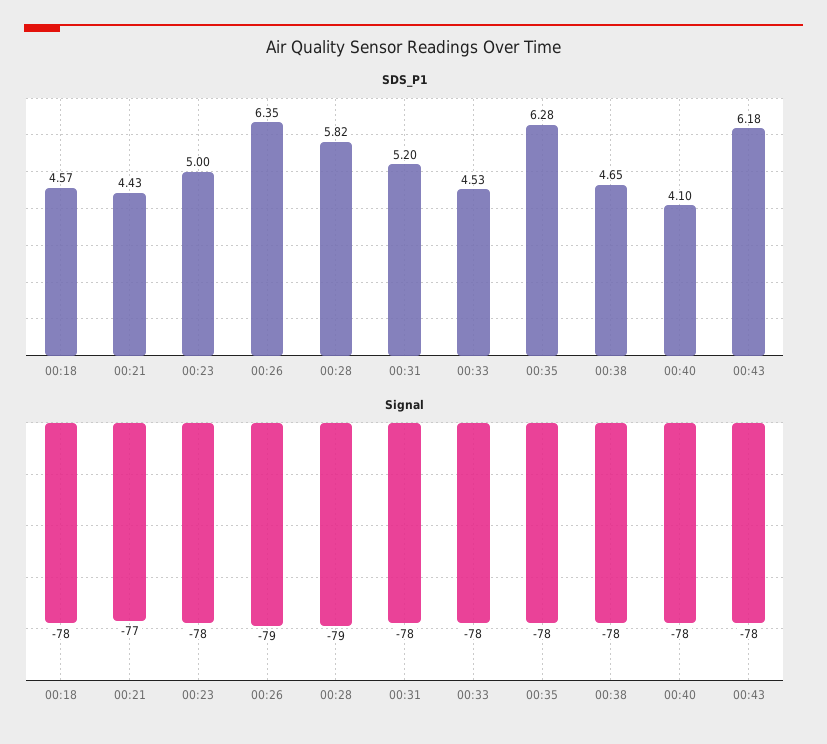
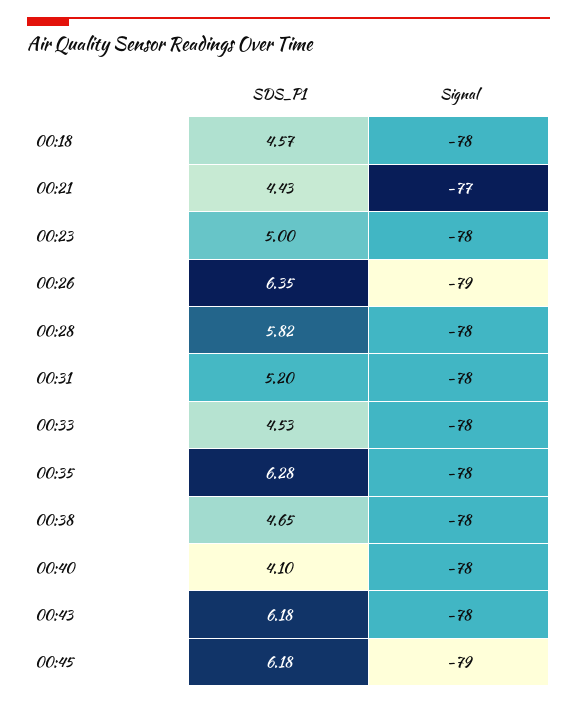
Signal, 00:28: -79 -> -78
SDS_P1, 00:45: none -> 6.18
Signal, 00:45: none -> -79

